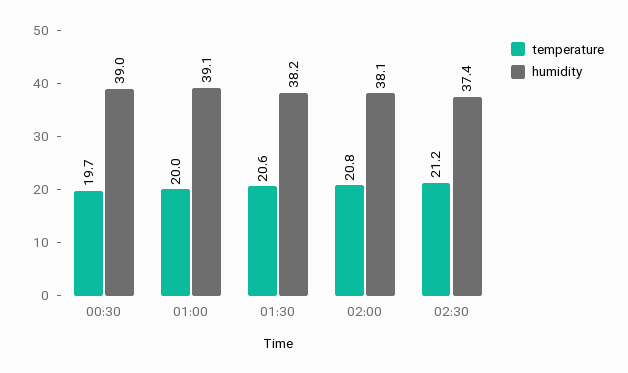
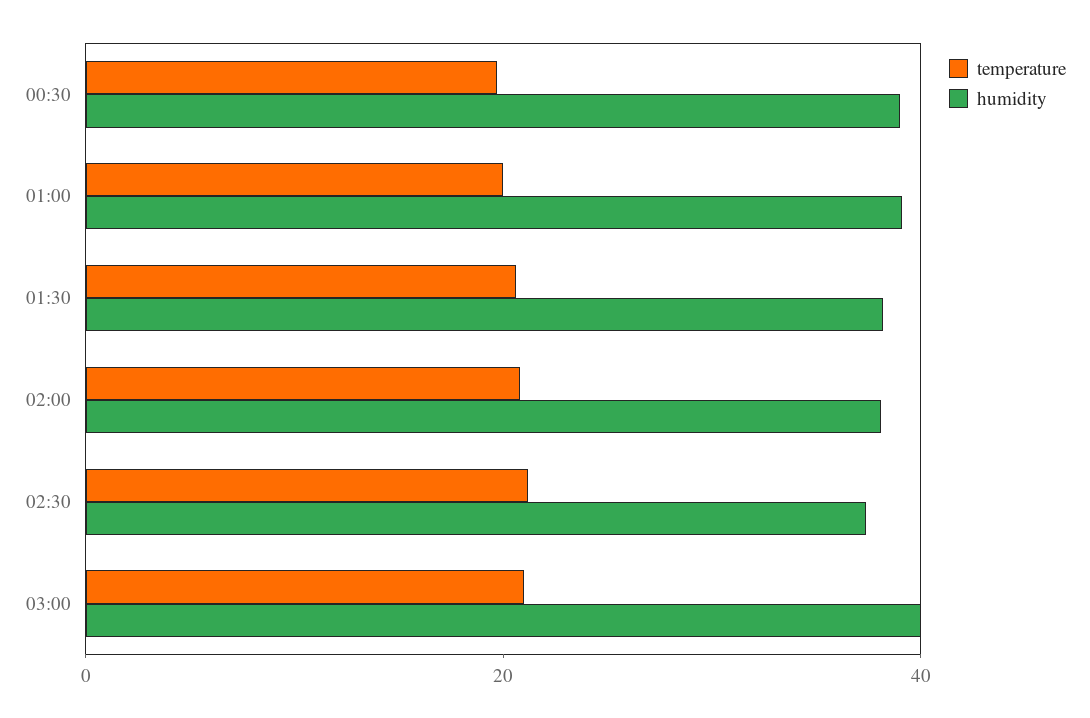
temperature, 03:00: none -> 20
humidity, 03:00: none -> 40

